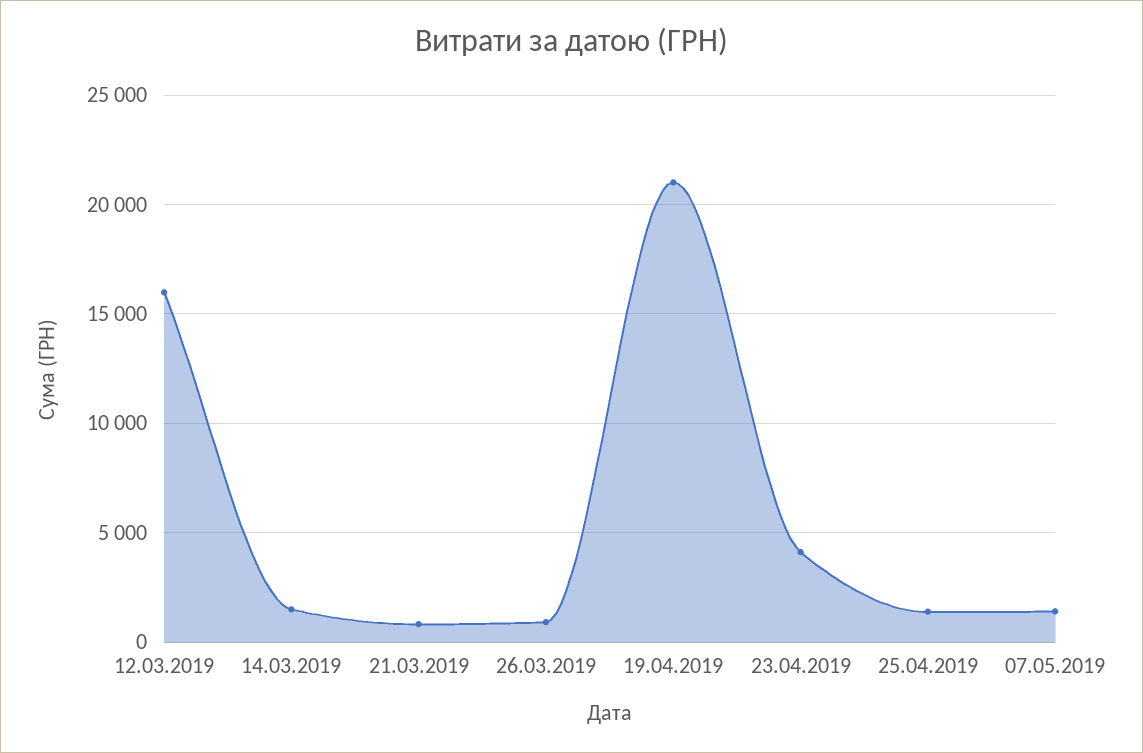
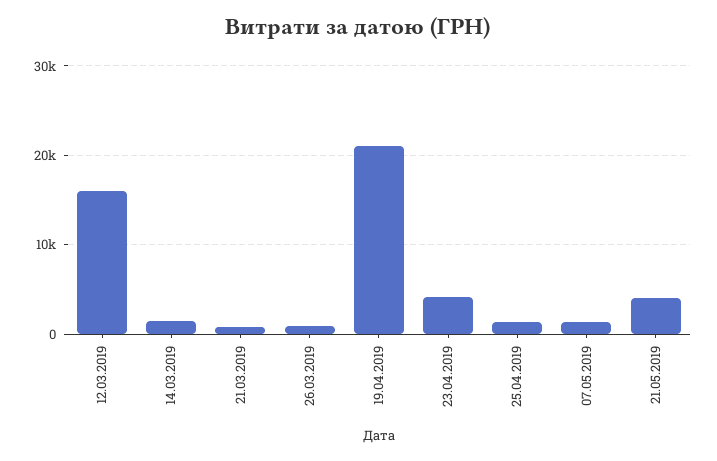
21.05.2019: none -> 4000

